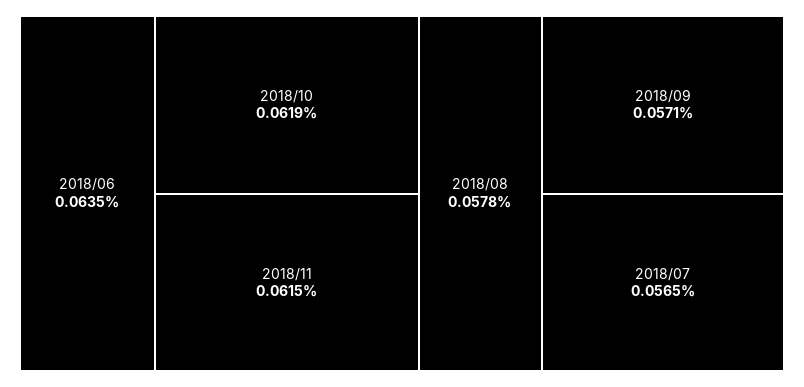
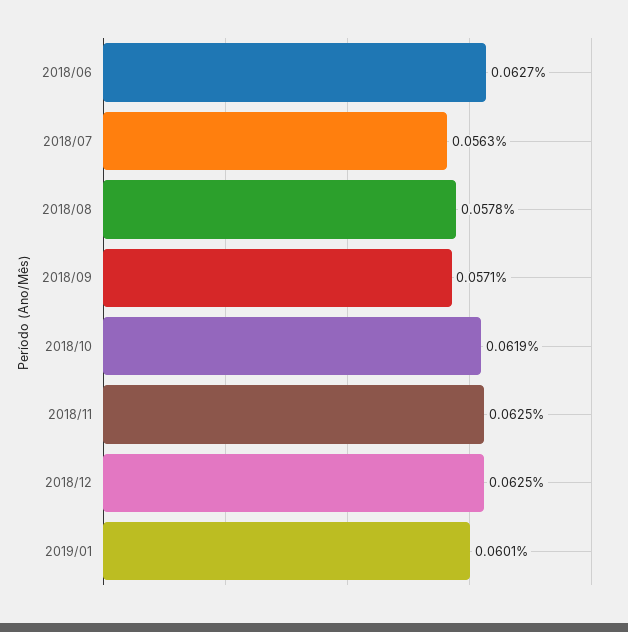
2018/06: 0.0635 -> 0.0627
2018/11: 0.0615 -> 0.0625
2018/07: 0.0565 -> 0.0563
2018/12: none -> 0.0625
2019/01: none -> 0.0601

